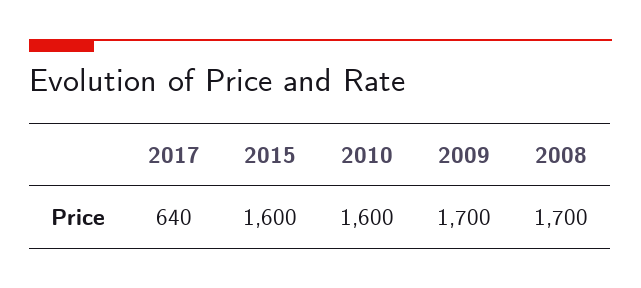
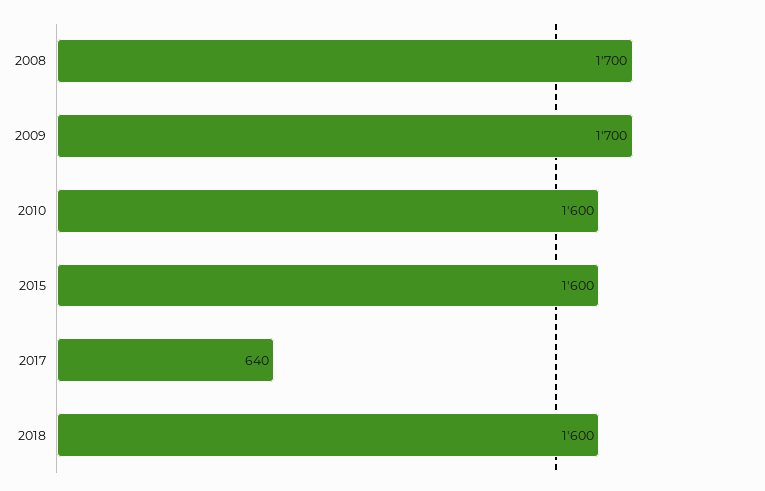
2018: none -> 1600

